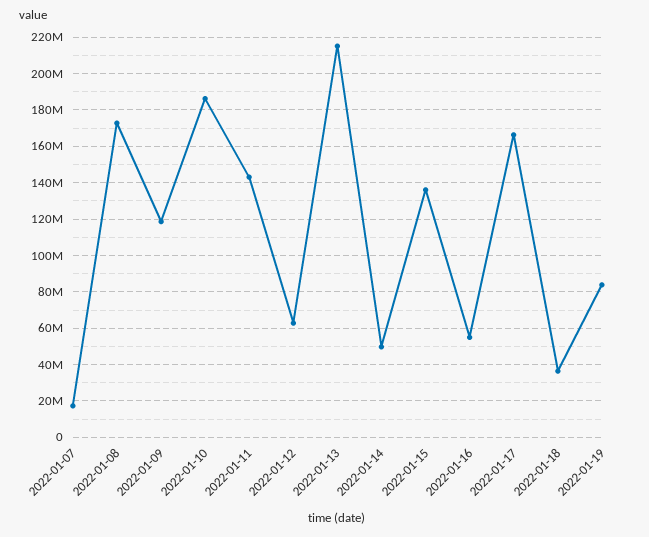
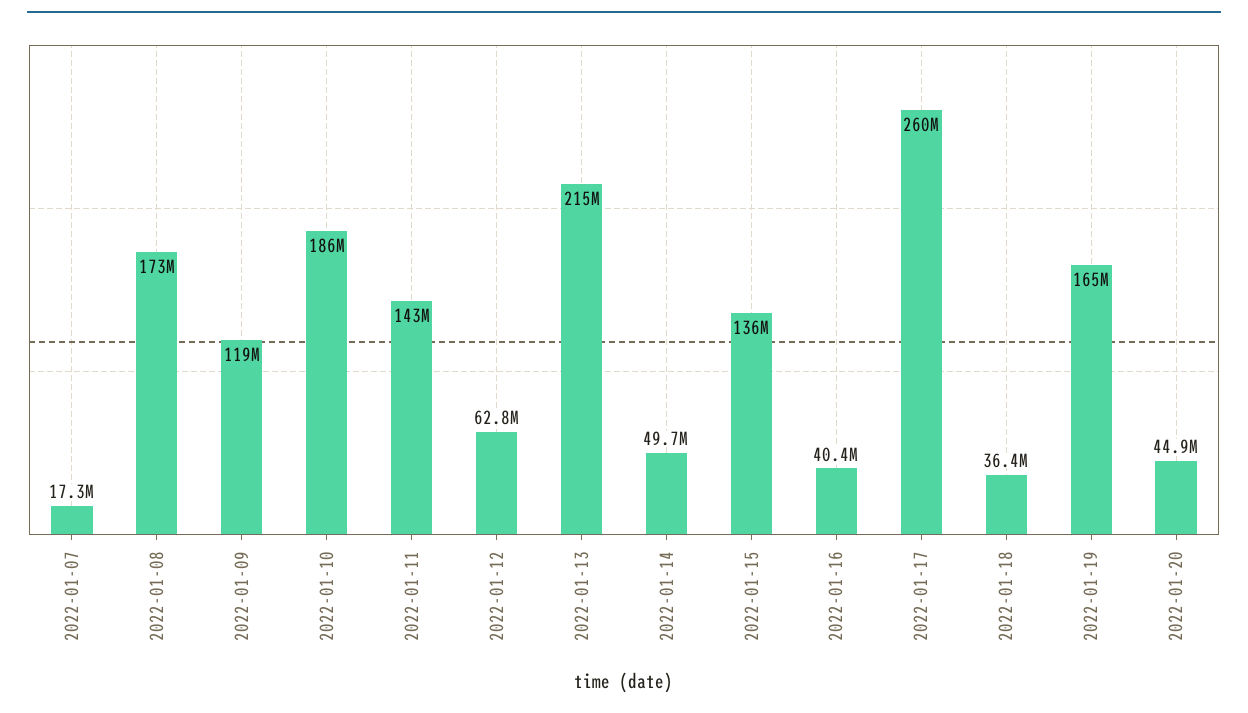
2022-01-16: 55000000 -> 40400000
2022-01-17: 165000000 -> 260000000
2022-01-19: 85000000 -> 165000000
2022-01-20: none -> 44900000

